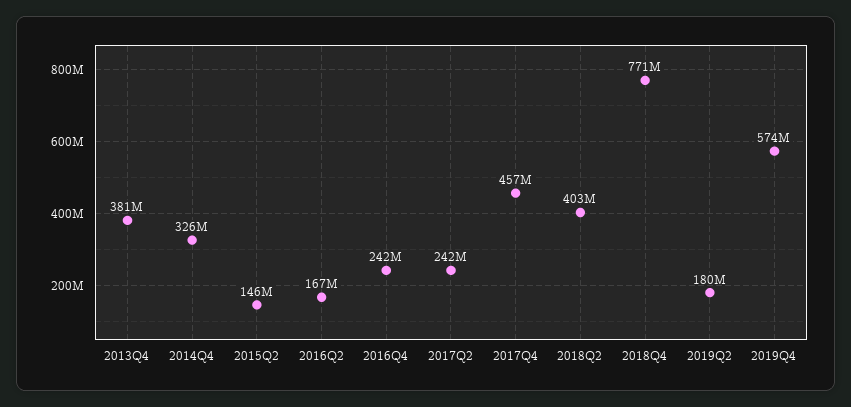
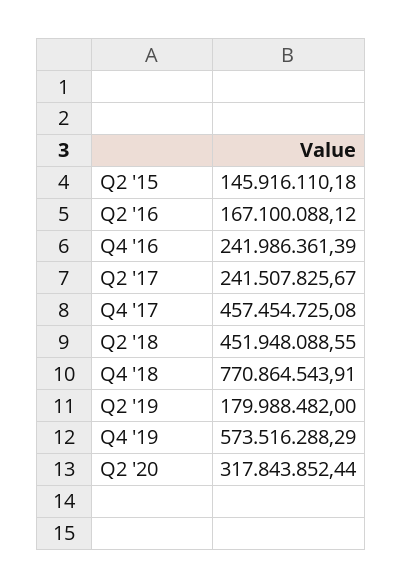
2013Q4: 381000000 -> none
2014Q4: 326000000 -> none
2018Q2: 403000000 -> 451948088.55
Q2 '20: none -> 317843852.44

